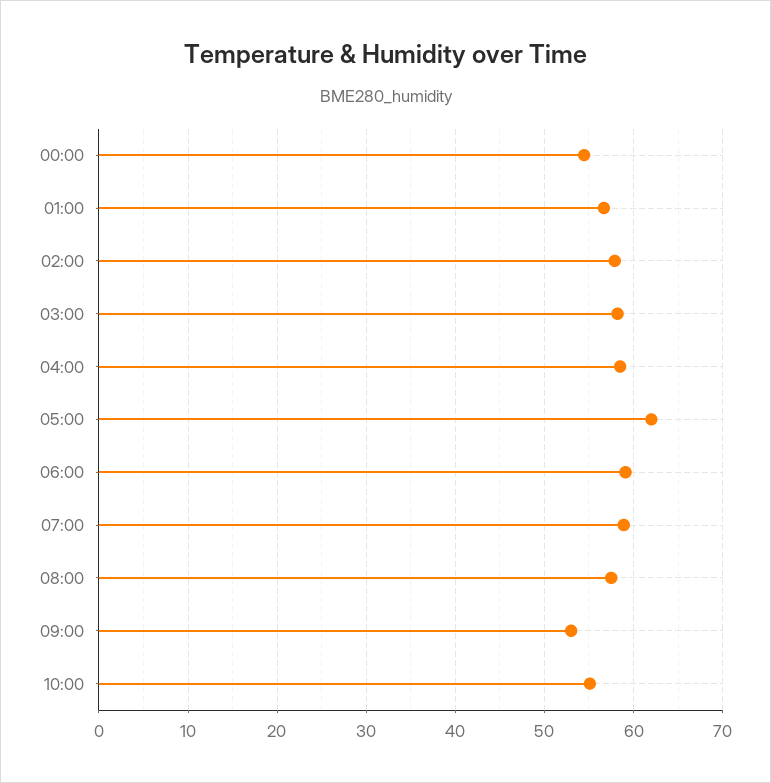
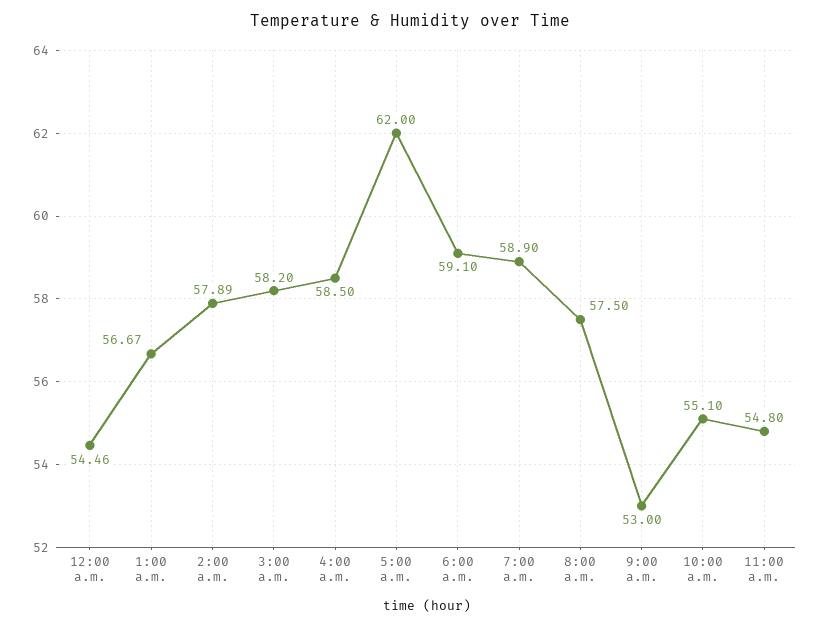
11:00 a.m.: none -> 54.8

